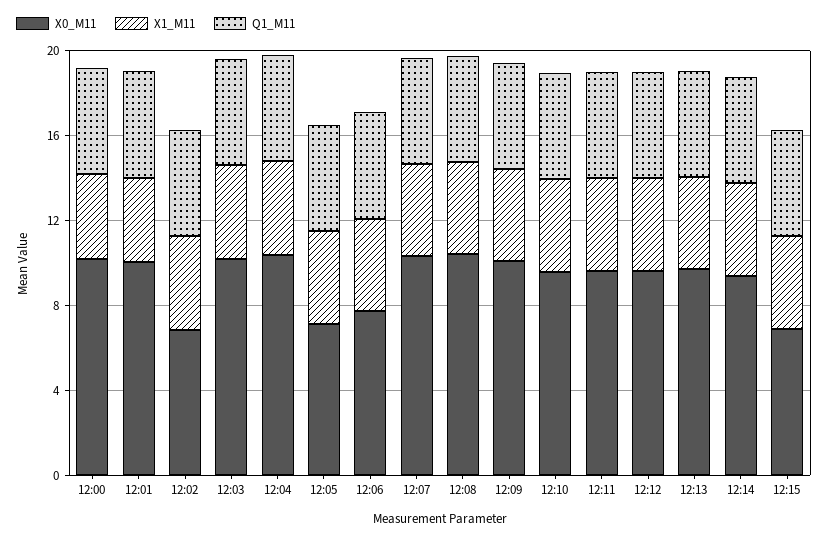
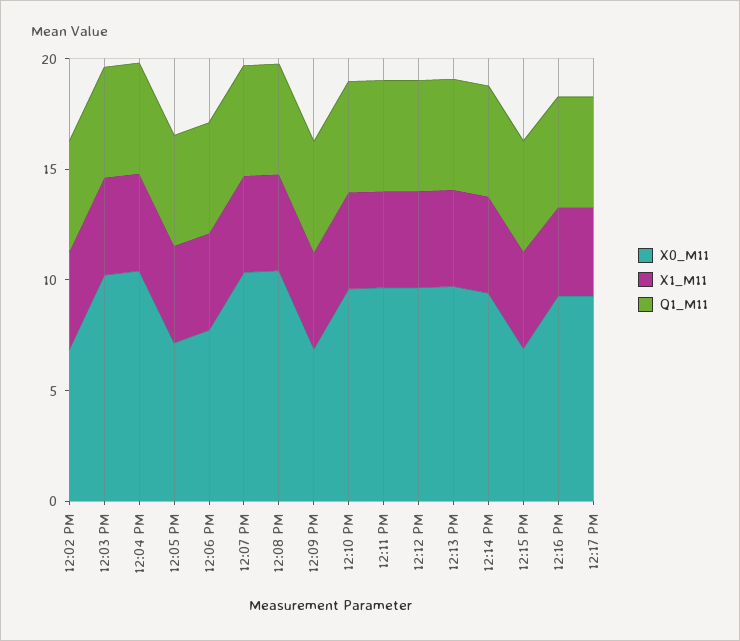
X0_M11, 12:00: 10 -> none
X1_M11, 12:00: 4 -> none
Q1_M11, 12:00: 5 -> none
X0_M11, 12:01: 10 -> none
X1_M11, 12:01: 4 -> none
Q1_M11, 12:01: 5 -> none
X0_M11, 12:09: 10 -> 7
X0_M11, 12:16 PM: none -> 9
X1_M11, 12:16 PM: none -> 4
Q1_M11, 12:16 PM: none -> 5
X0_M11, 12:17 PM: none -> 9
X1_M11, 12:17 PM: none -> 4
Q1_M11, 12:17 PM: none -> 5

